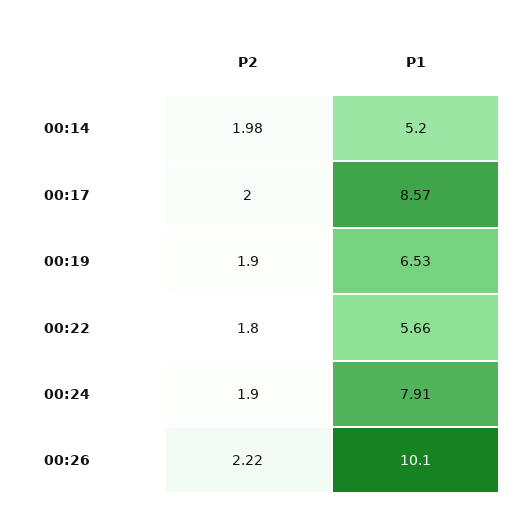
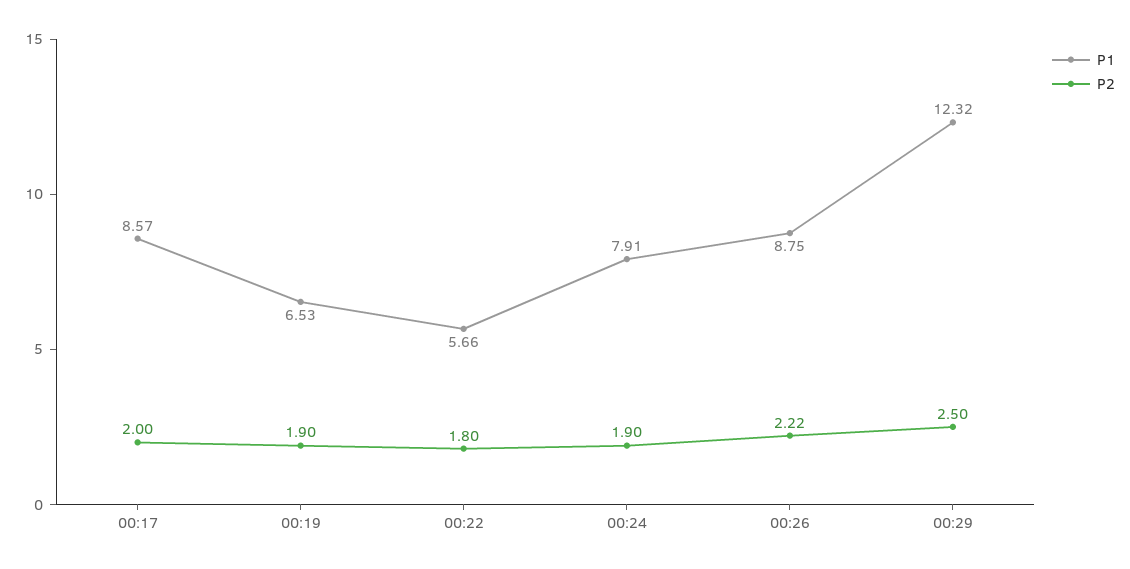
P2, 00:14: 1.98 -> none
P1, 00:14: 5.2 -> none
P1, 00:26: 10.1 -> 8.75
P1, 00:29: none -> 12.32
P2, 00:29: none -> 2.5

